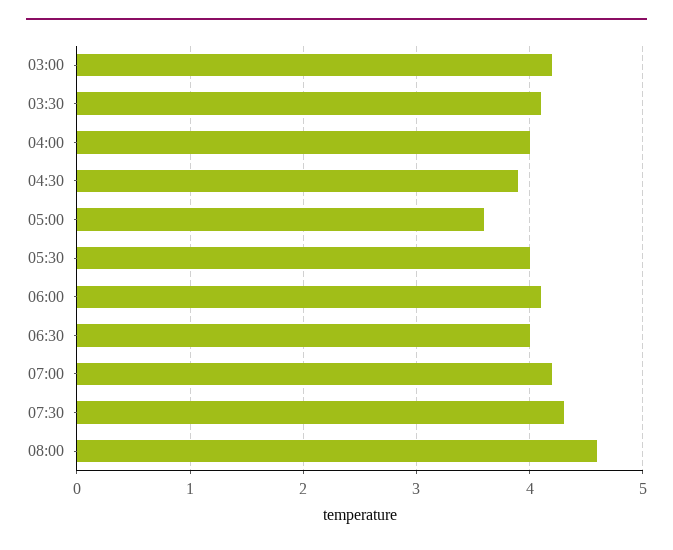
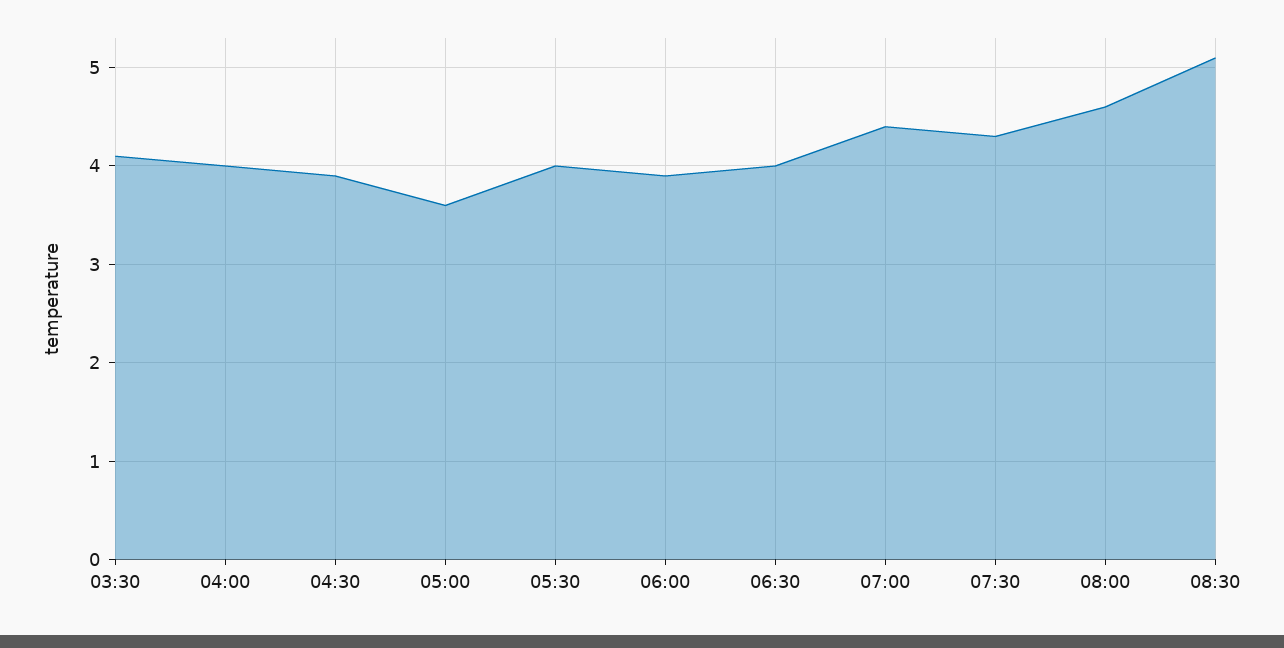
03:00: 4.2 -> none
06:00: 4.1 -> 3.9
07:00: 4.2 -> 4.4
08:30: none -> 5.1

